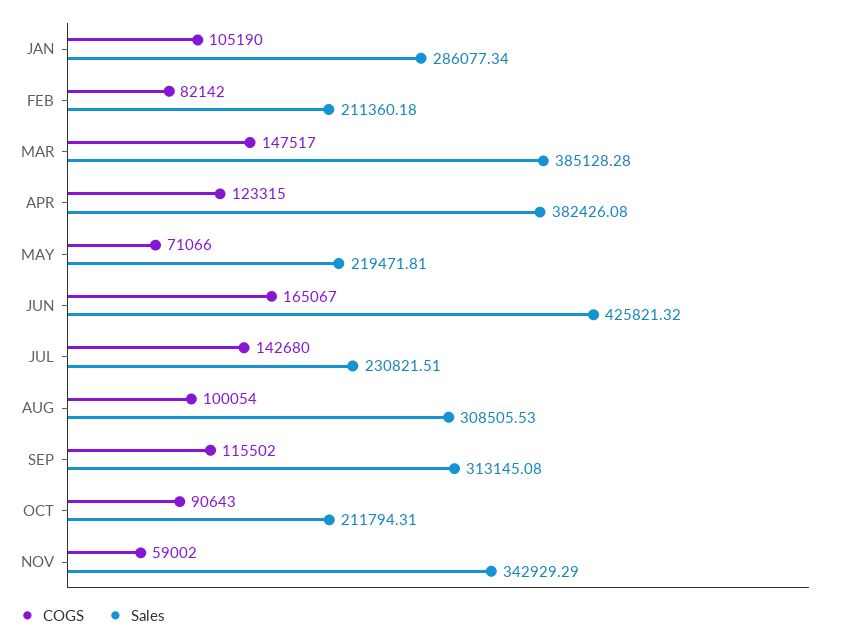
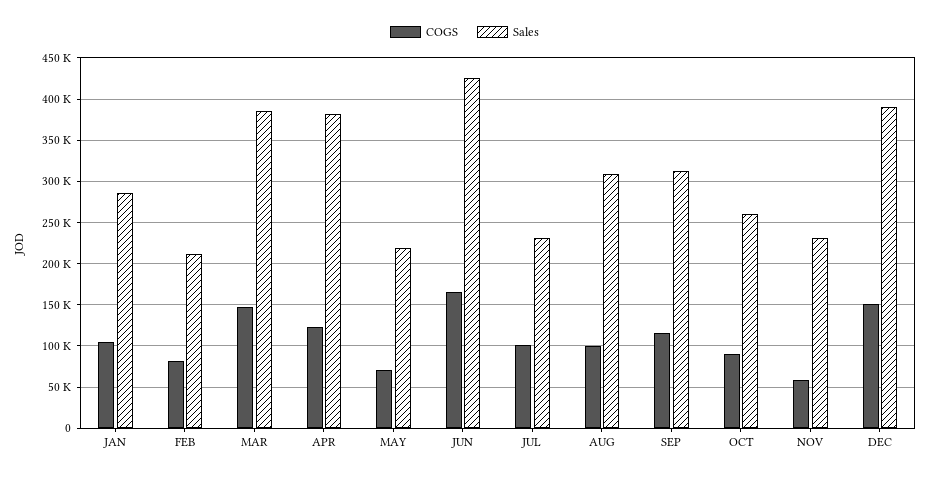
COGS, JUL: 142680 -> 100000
Sales, OCT: 211794.31 -> 260000
Sales, NOV: 342929.29 -> 230000
COGS, DEC: none -> 150000
Sales, DEC: none -> 390000

